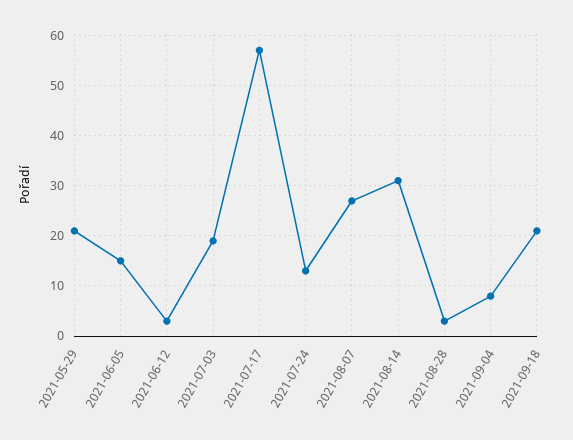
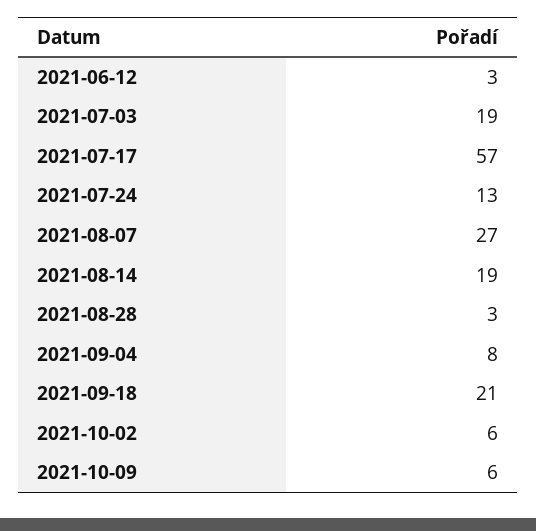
2021-05-29: 20 -> none
2021-06-05: 15 -> none
2021-08-14: 30 -> 19
2021-10-02: none -> 6
2021-10-09: none -> 6

